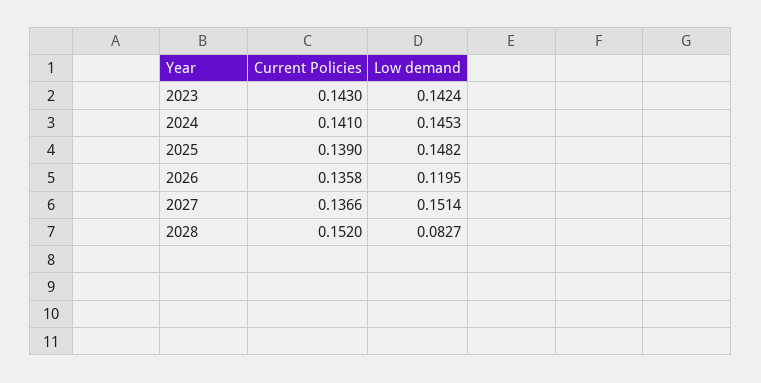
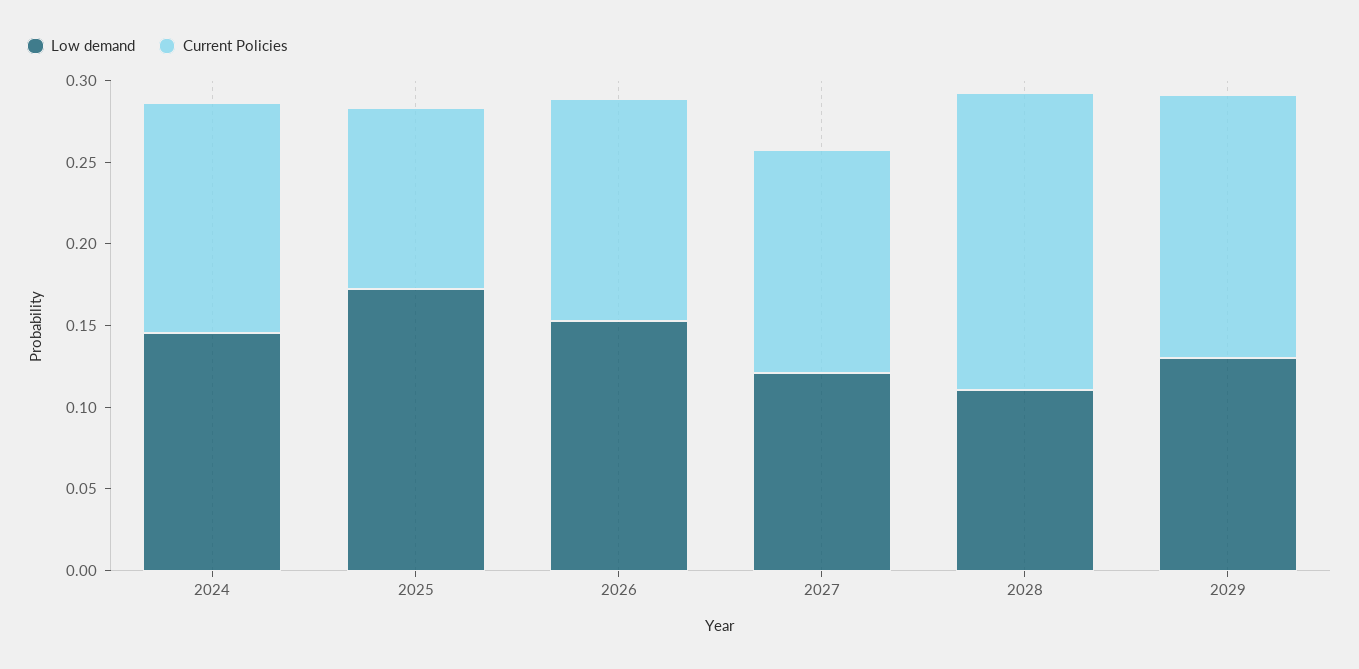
Current Policies, 2023: 0.143 -> none
Low demand, 2023: 0.1424 -> none
Current Policies, 2025: 0.139 -> 0.11
Low demand, 2025: 0.1482 -> 0.17
Low demand, 2026: 0.1195 -> 0.15
Low demand, 2027: 0.1514 -> 0.12
Current Policies, 2028: 0.152 -> 0.18
Low demand, 2028: 0.0827 -> 0.11
Low demand, 2029: none -> 0.13
Current Policies, 2029: none -> 0.16

